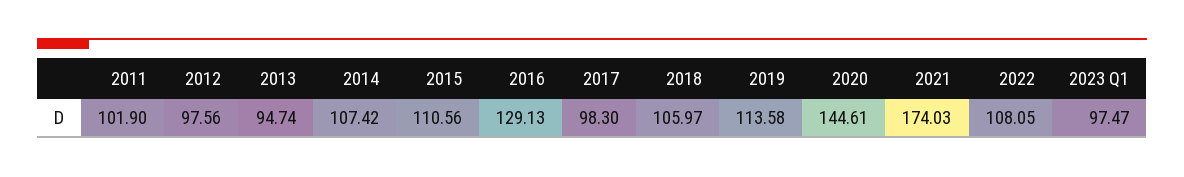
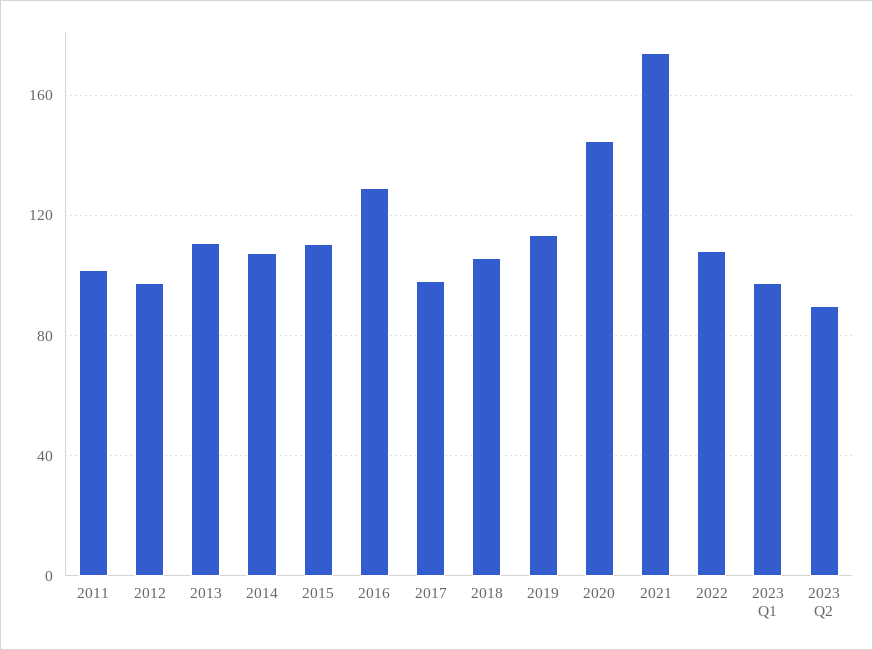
2013: 94.74 -> 110
2023 Q2: none -> 90

